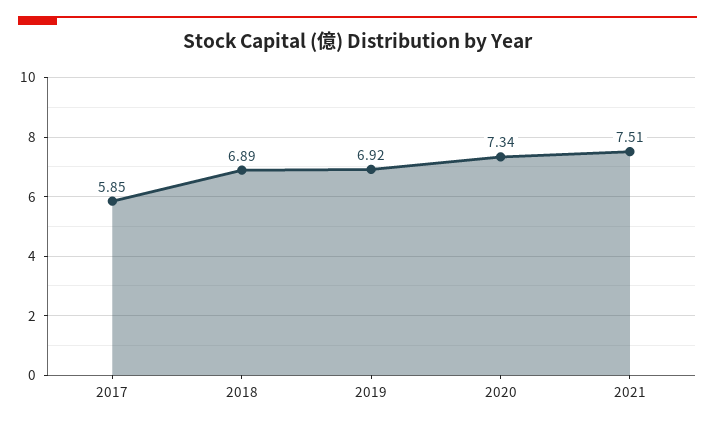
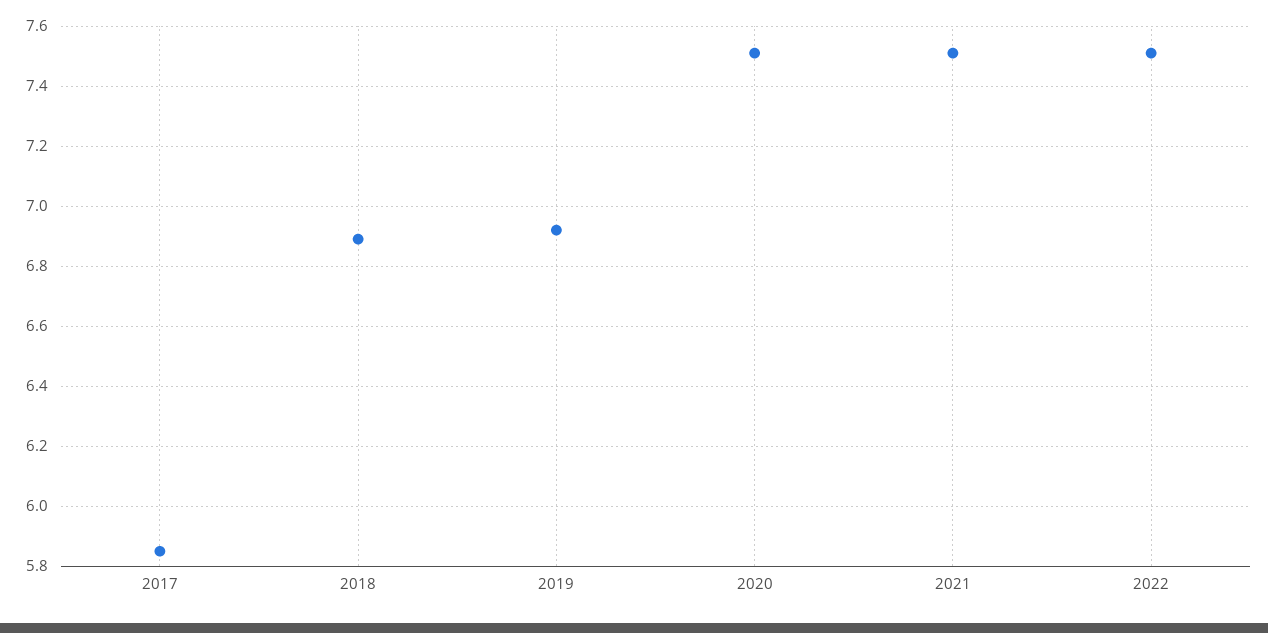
2020: 7.34 -> 7.5
2022: none -> 7.5

